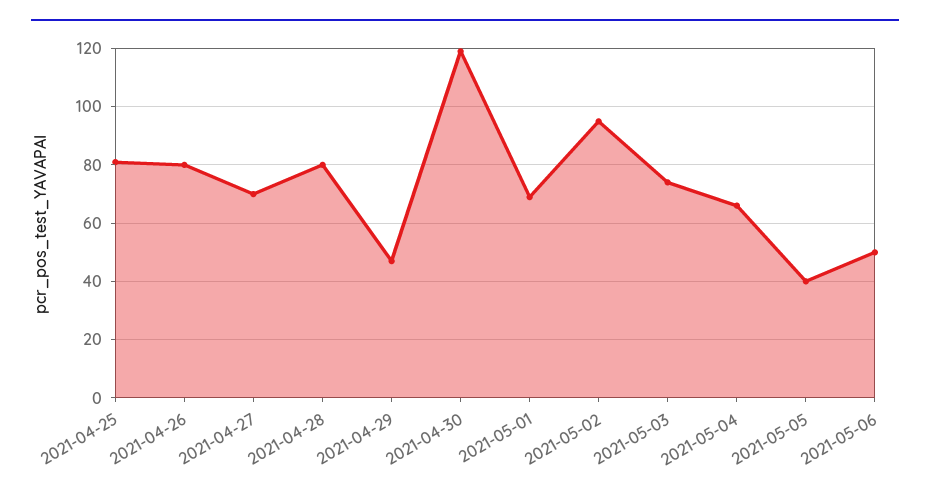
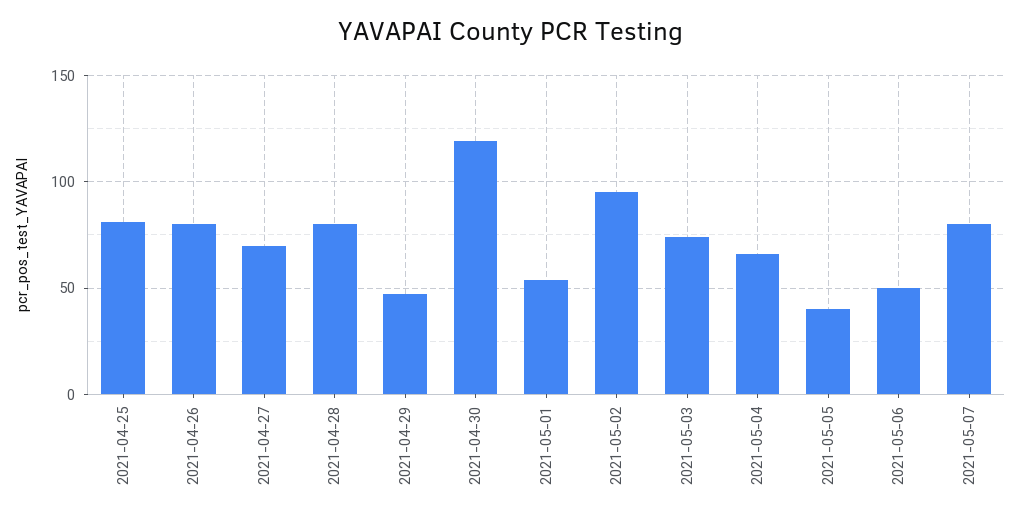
2021-05-01: 70 -> 55
2021-05-07: none -> 80

